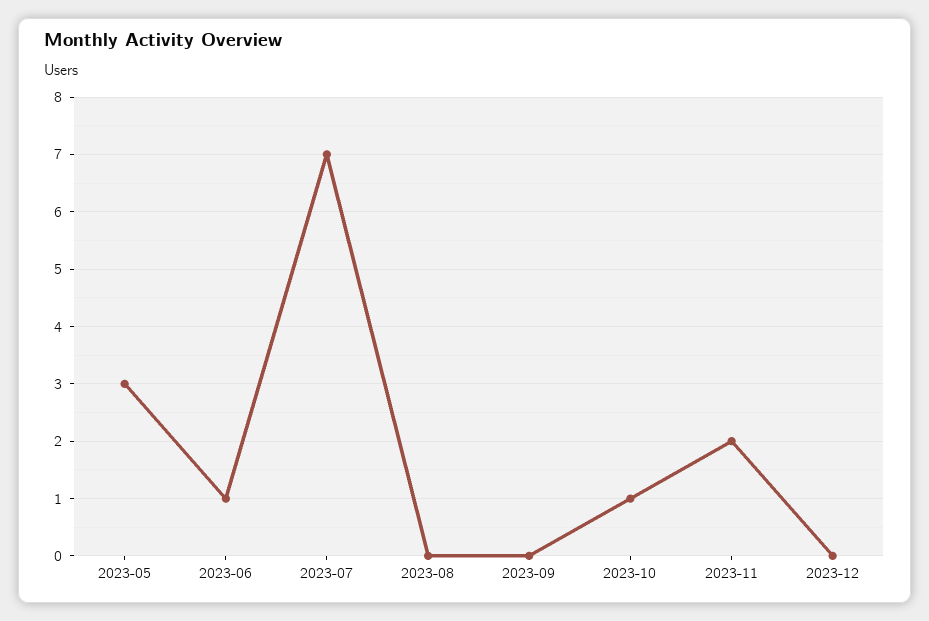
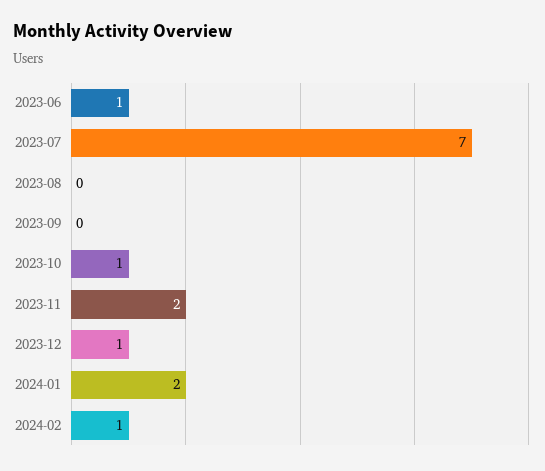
2023-05: 3 -> none
2023-12: 0 -> 1
2024-01: none -> 2
2024-02: none -> 1

